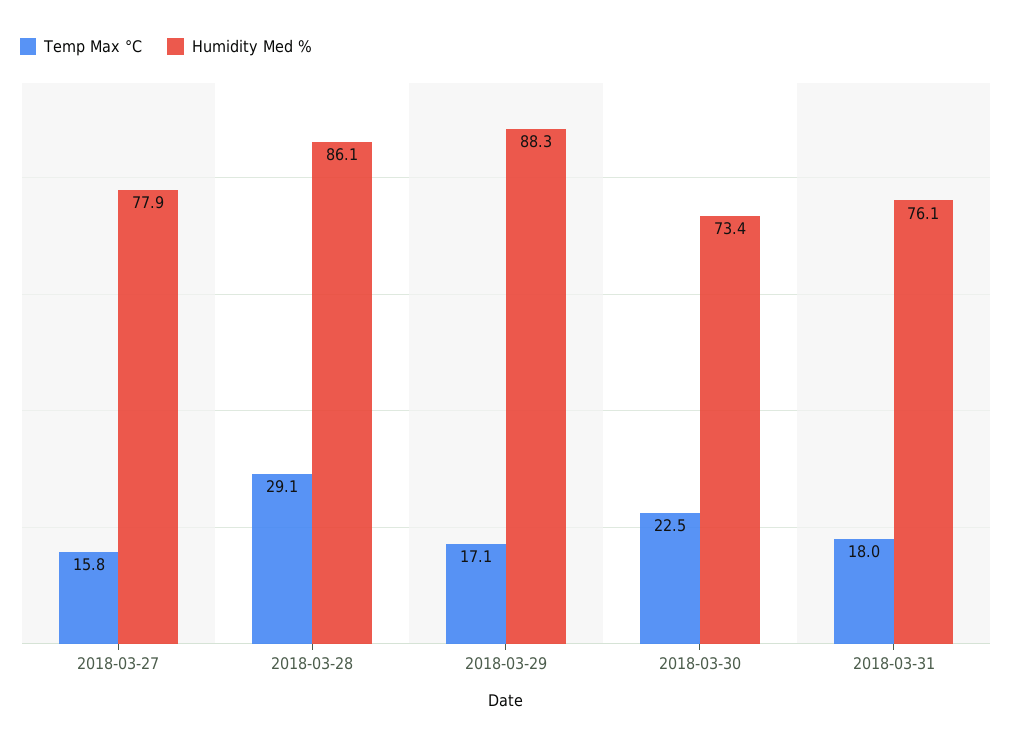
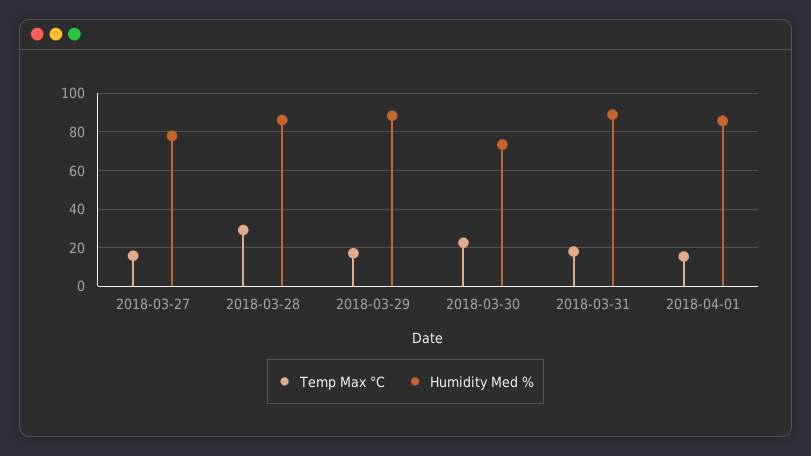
Humidity Med %, 2018-03-31: 76.1 -> 90
Temp Max °C, 2018-04-01: none -> 15
Humidity Med %, 2018-04-01: none -> 85

